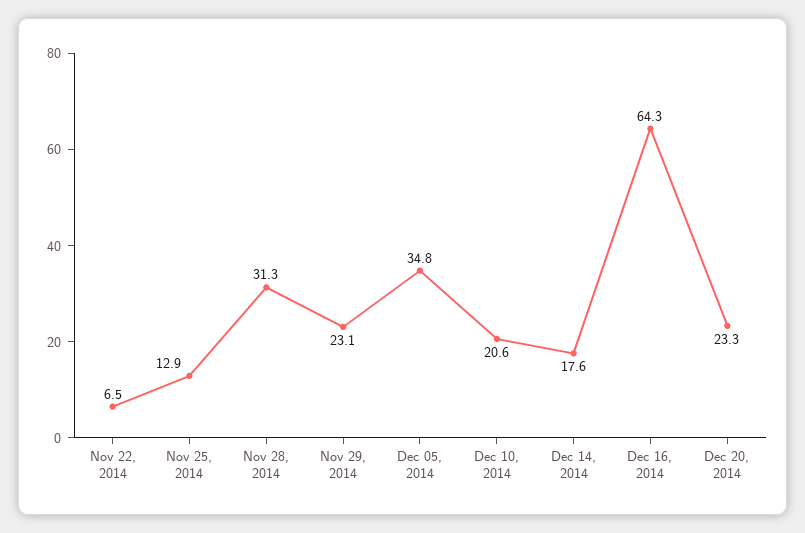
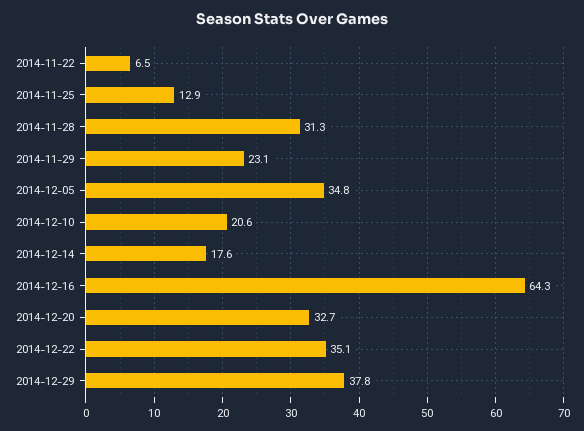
Dec 20, 2014: 23.3 -> 32.7
2014-12-22: none -> 35.1
2014-12-29: none -> 37.8

